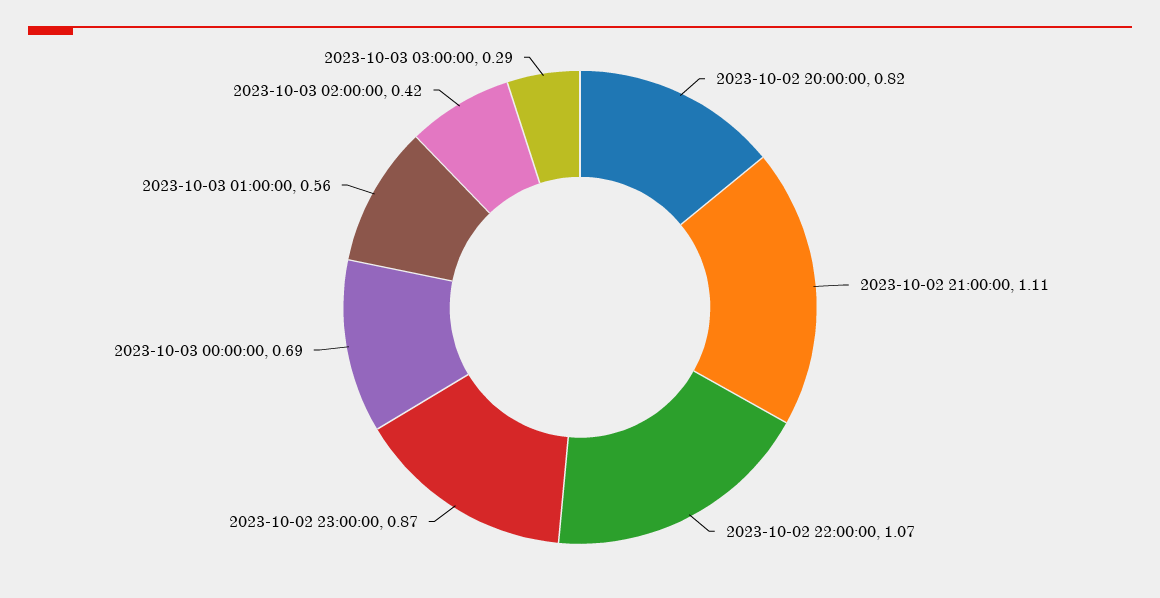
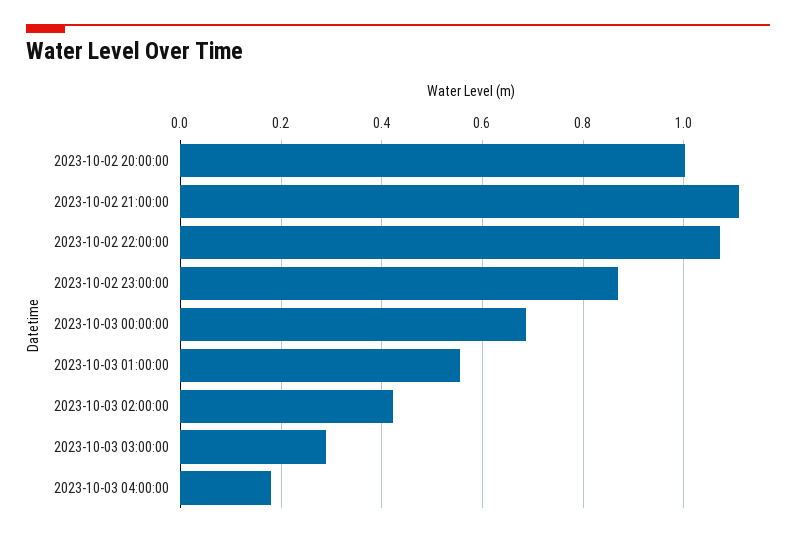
2023-10-02 20:00:00: 0.82 -> 1
2023-10-03 04:00:00: none -> 0.18

